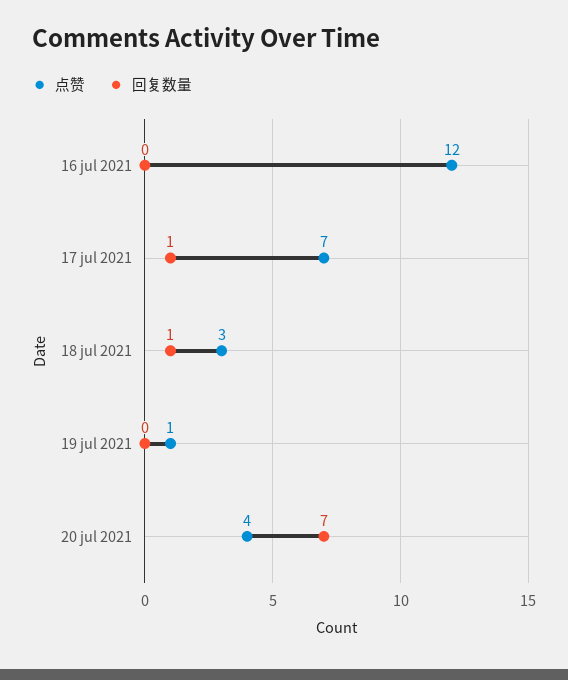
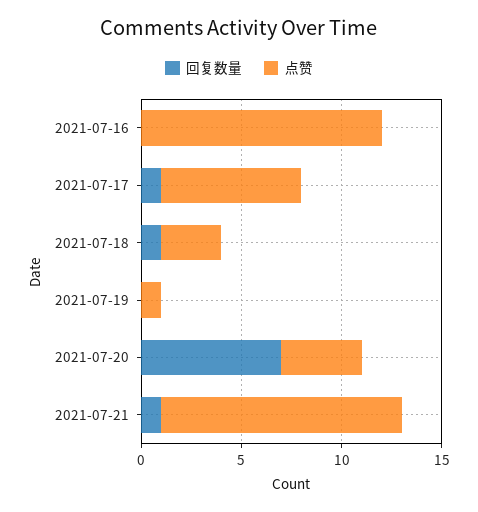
回复数量, 2021-07-21: none -> 1
点赞, 2021-07-21: none -> 12

